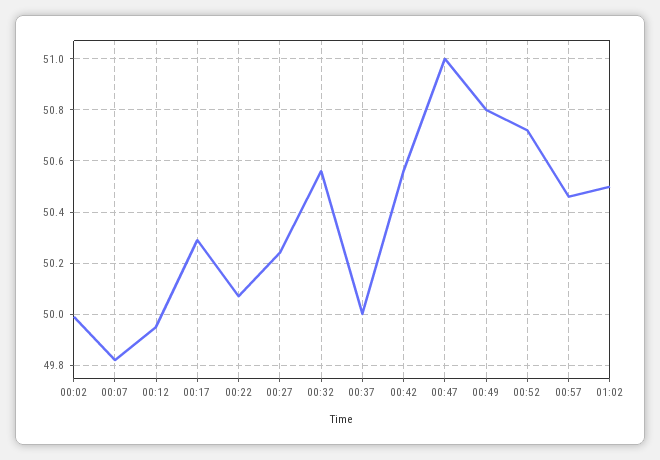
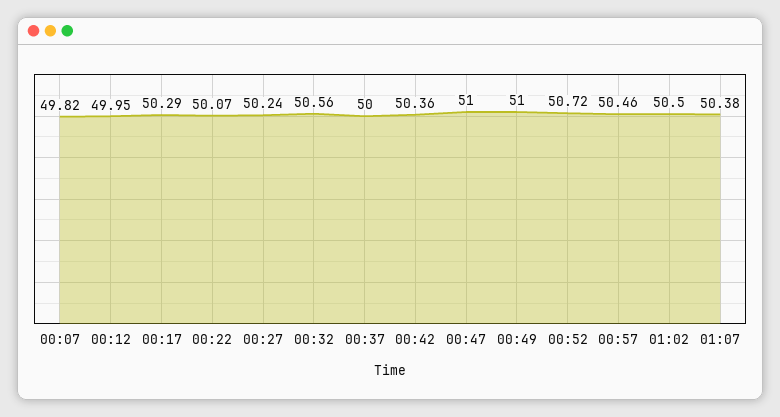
00:02: 50 -> none
00:42: 50.55 -> 50.36
00:49: 50.8 -> 51
01:07: none -> 50.38

